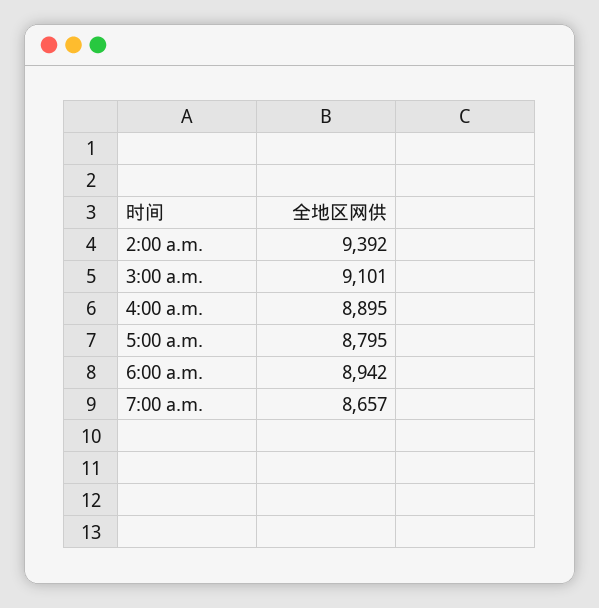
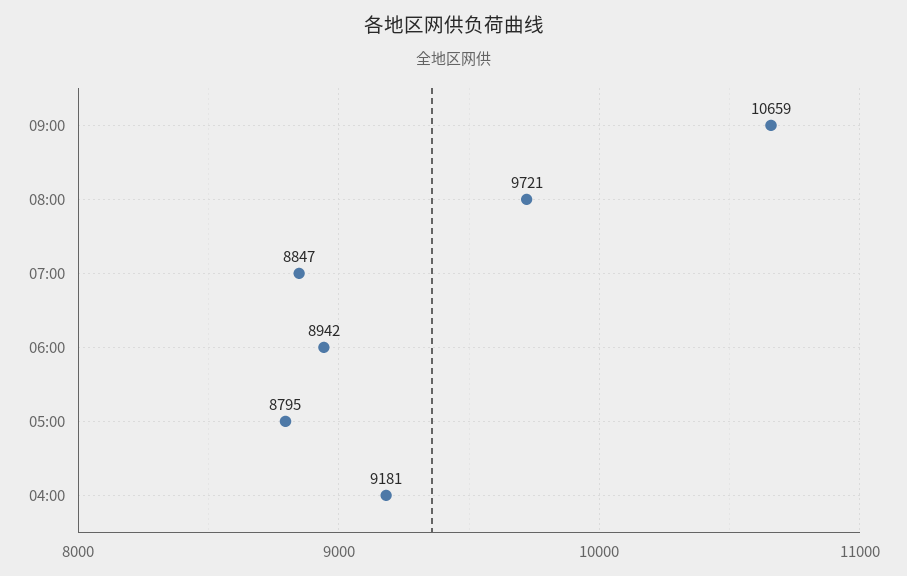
2:00 a.m.: 9392 -> none
3:00 a.m.: 9101 -> none
4:00 a.m.: 8895 -> 9181
7:00 a.m.: 8657 -> 8847
09:00: none -> 10659
08:00: none -> 9721

